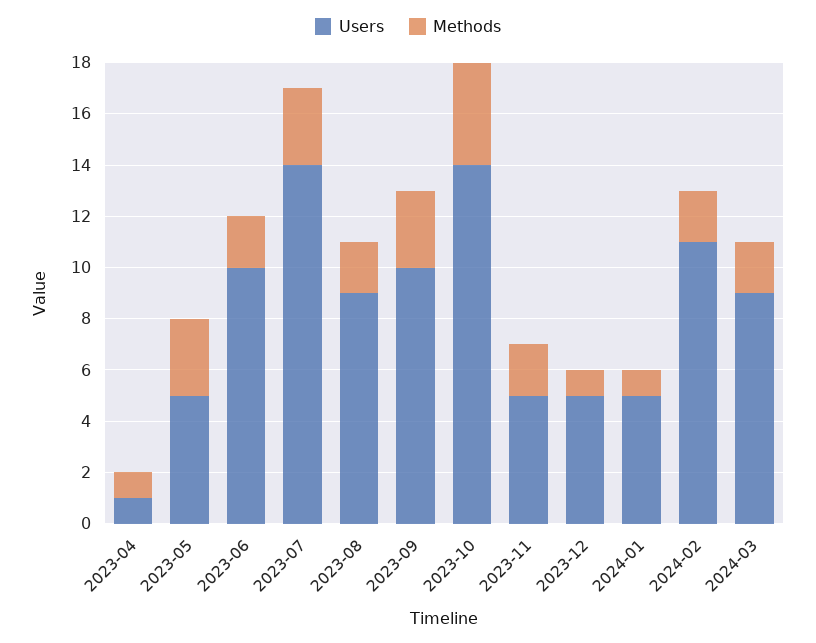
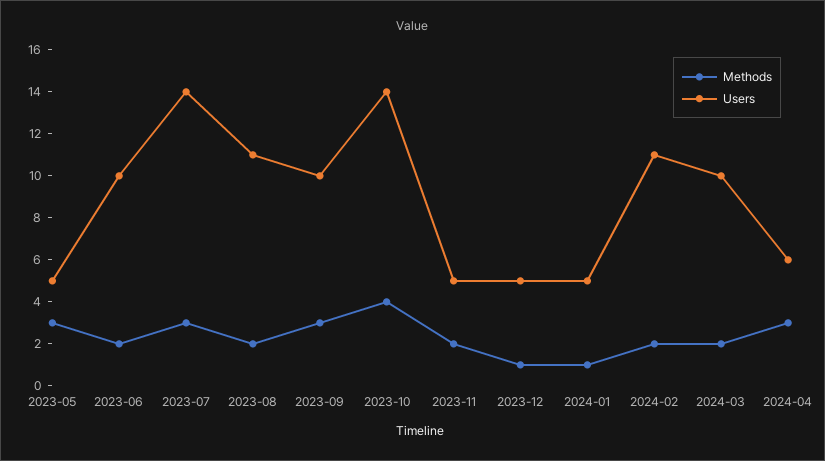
Users, 2023-04: 1 -> none
Methods, 2023-04: 1 -> none
Users, 2023-08: 9 -> 11
Users, 2024-03: 9 -> 10
Methods, 2024-04: none -> 3
Users, 2024-04: none -> 6

